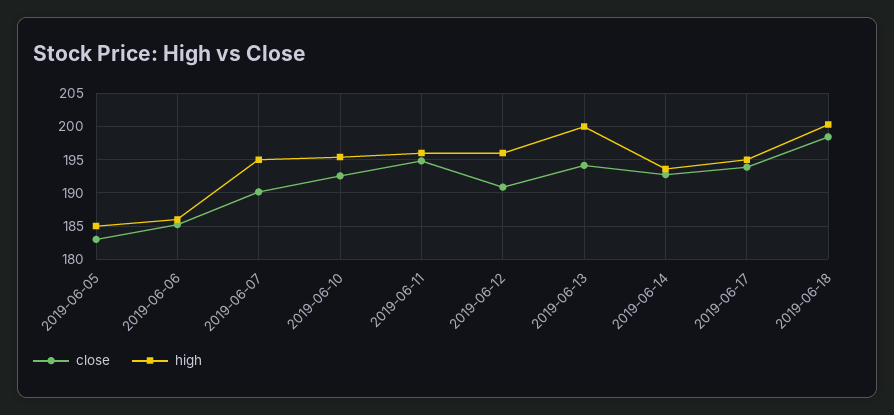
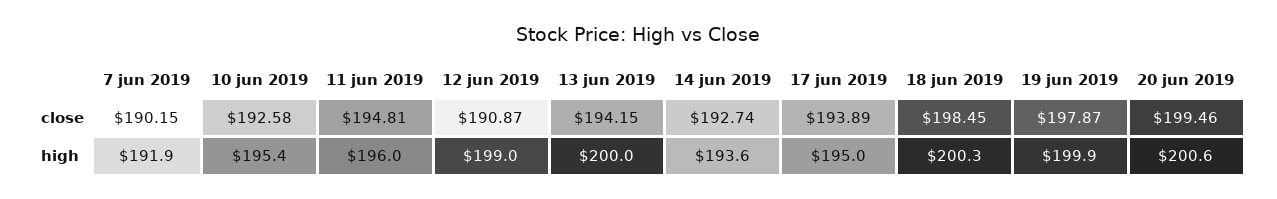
close, 2019-06-05: 183 -> none
high, 2019-06-05: 185 -> none
close, 2019-06-06: 185 -> none
high, 2019-06-06: 186 -> none
high, 2019-06-07: 195 -> 191.9
high, 2019-06-12: 196 -> 199
close, 19 jun 2019: none -> 197.87
close, 20 jun 2019: none -> 199.46
high, 19 jun 2019: none -> 199.9
high, 20 jun 2019: none -> 200.6

